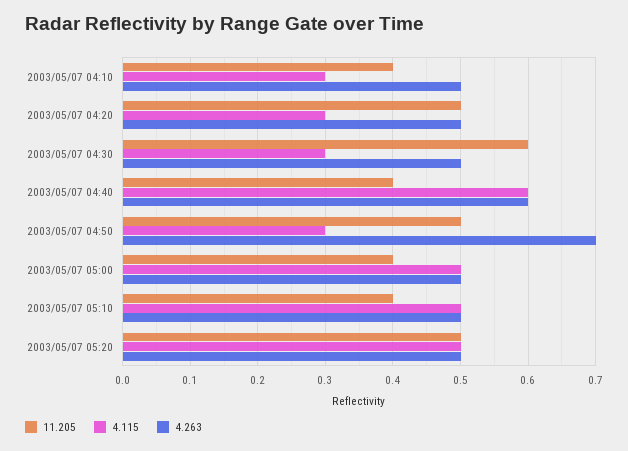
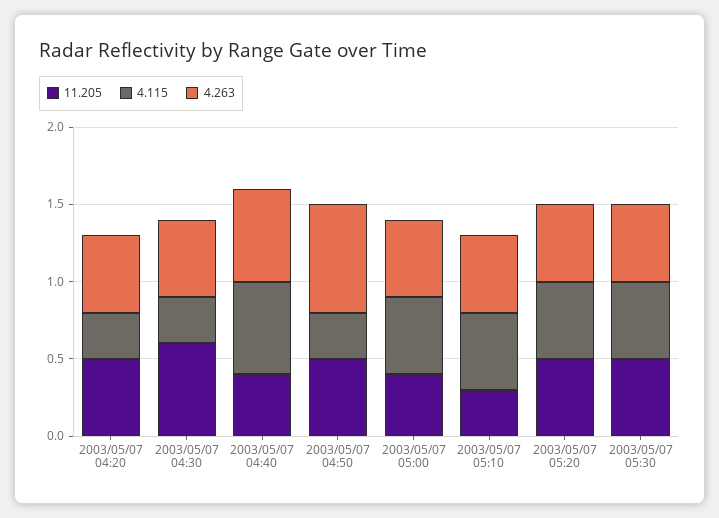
11.205, 2003/05/07 04:10: 0.4 -> none
4.115, 2003/05/07 04:10: 0.3 -> none
4.263, 2003/05/07 04:10: 0.5 -> none
11.205, 2003/05/07 05:10: 0.4 -> 0.3
11.205, 2003/05/07 05:30: none -> 0.5
4.115, 2003/05/07 05:30: none -> 0.5
4.263, 2003/05/07 05:30: none -> 0.5

